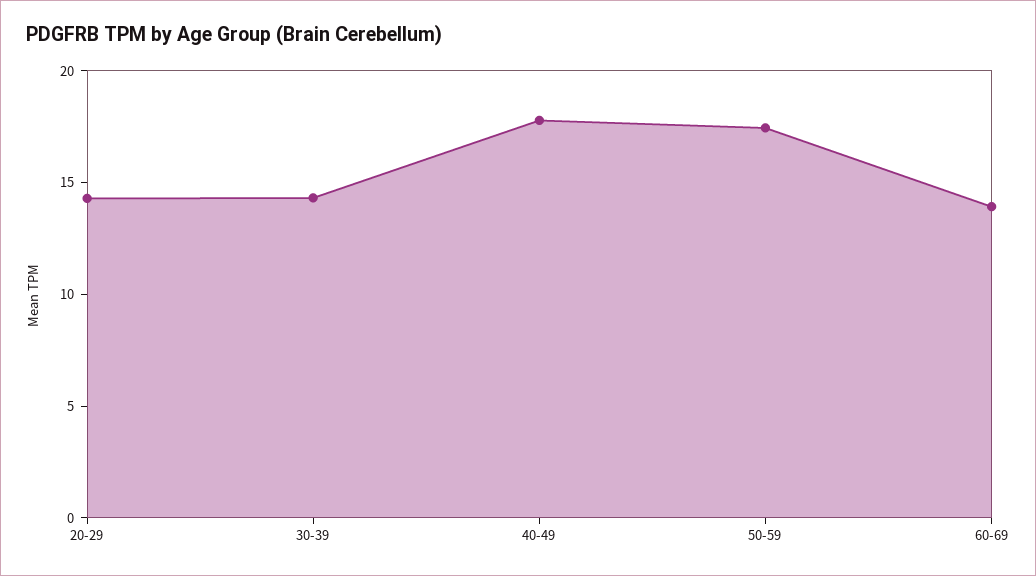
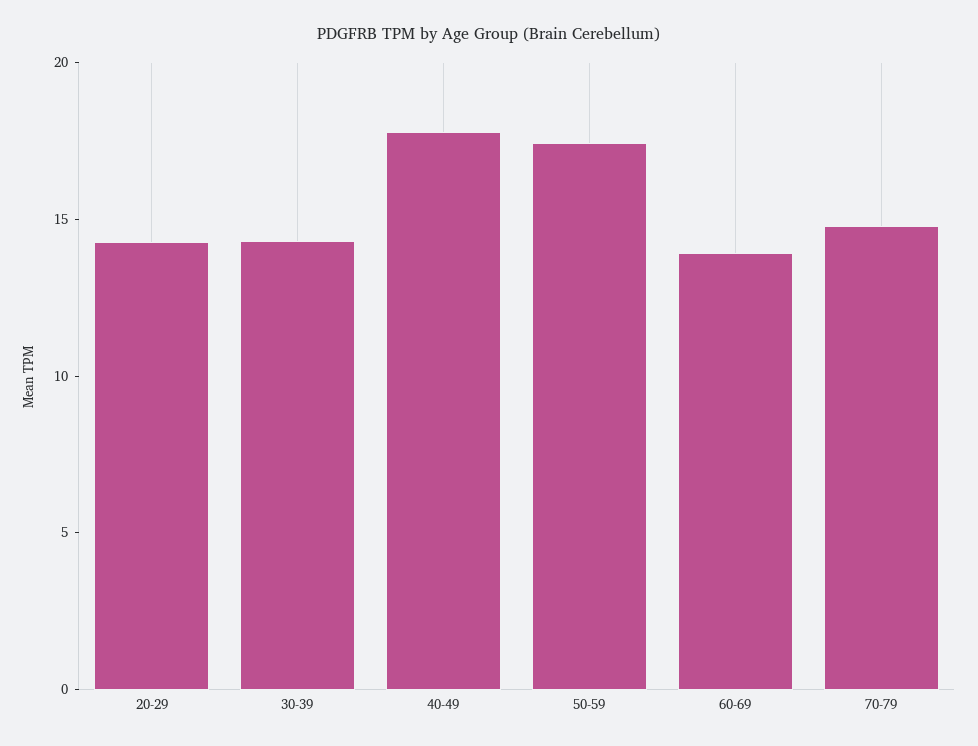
70-79: none -> 15

